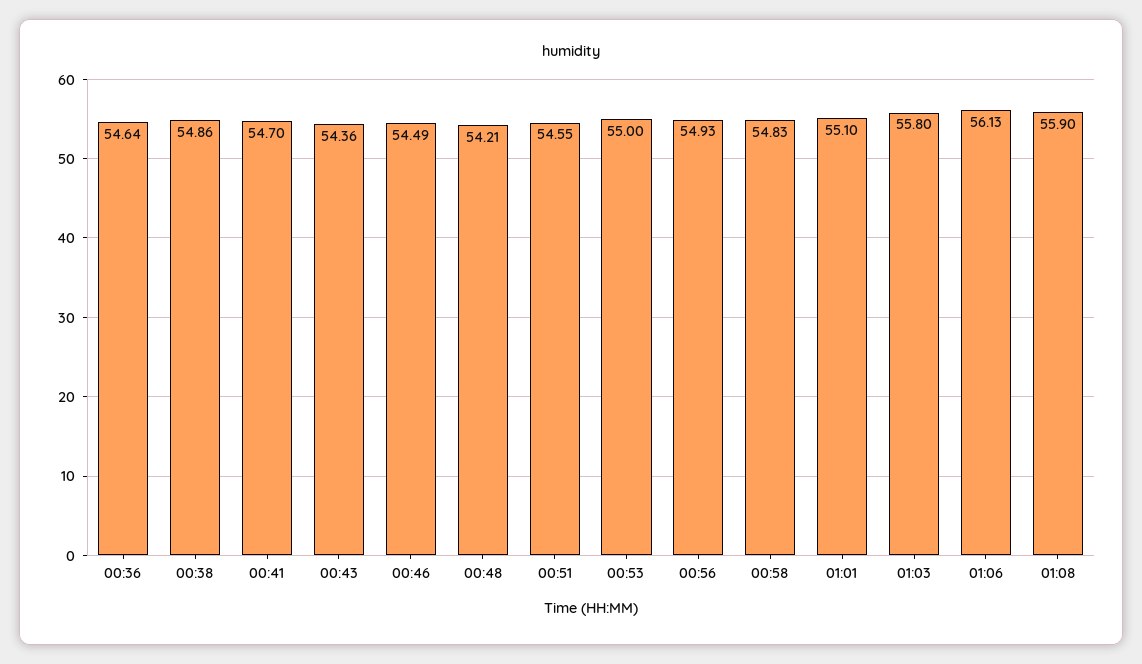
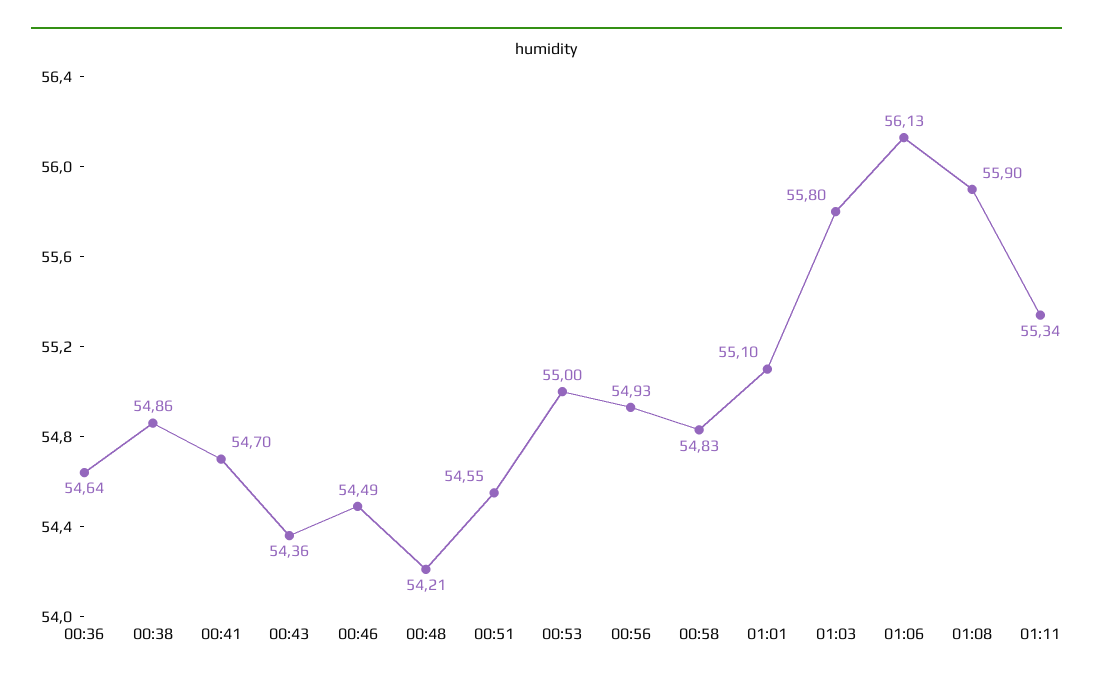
01:11: none -> 55.34

